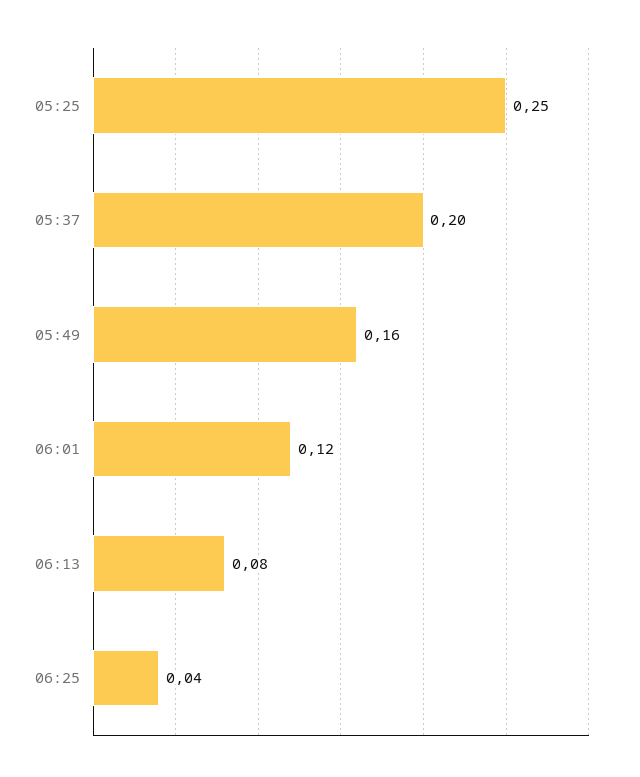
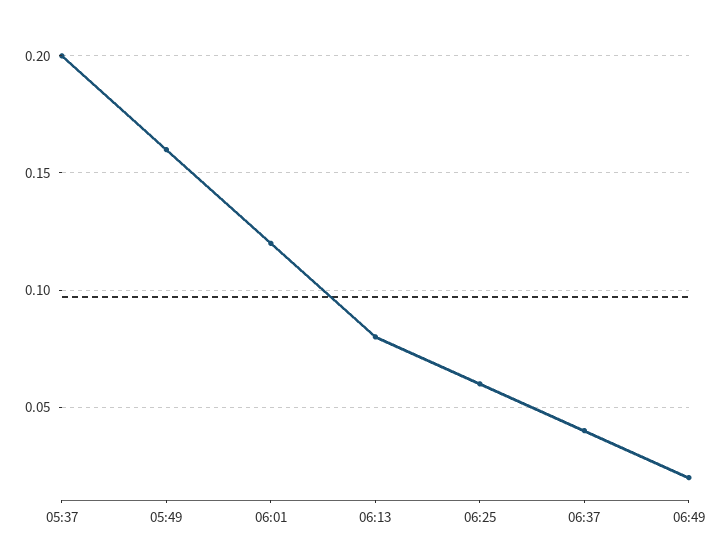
05:25: 0.25 -> none
06:25: 0.04 -> 0.06
06:37: none -> 0.04
06:49: none -> 0.02

